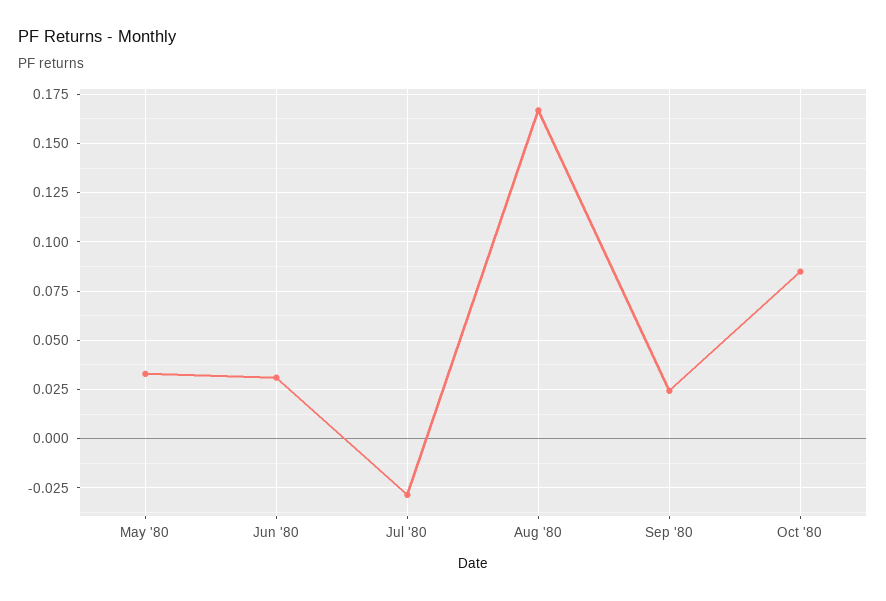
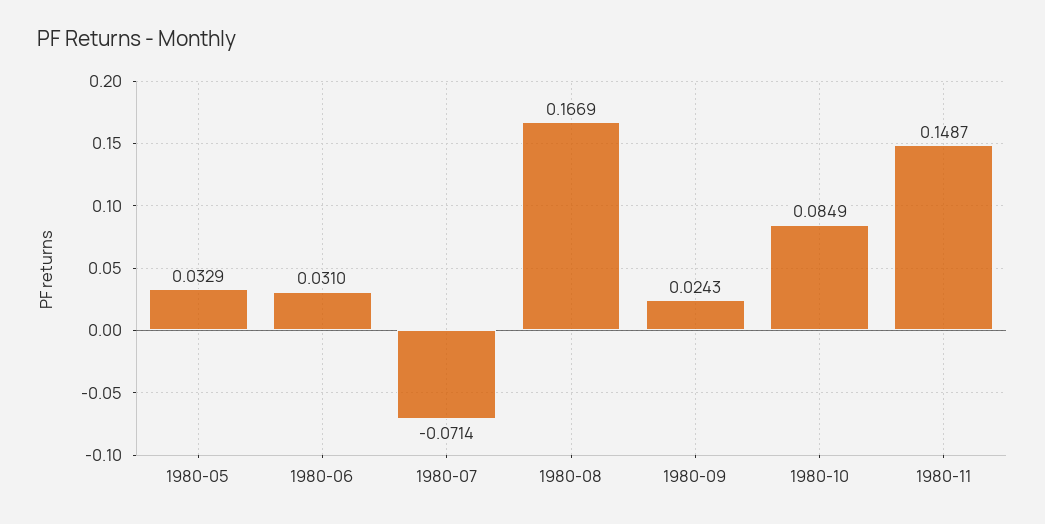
Jul '80: -0.03 -> -0.0714
1980-11: none -> 0.1487

